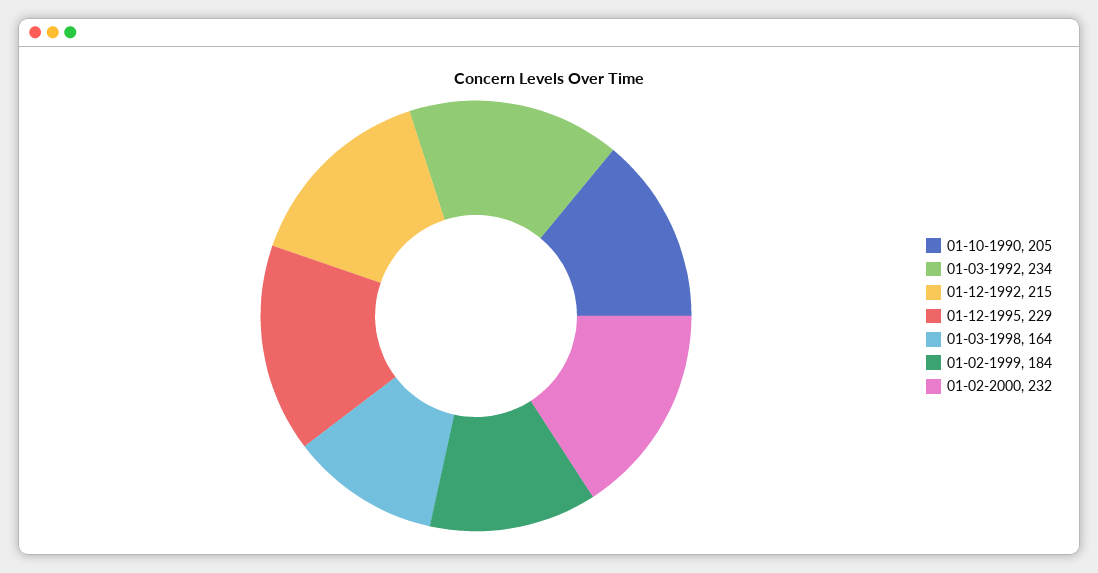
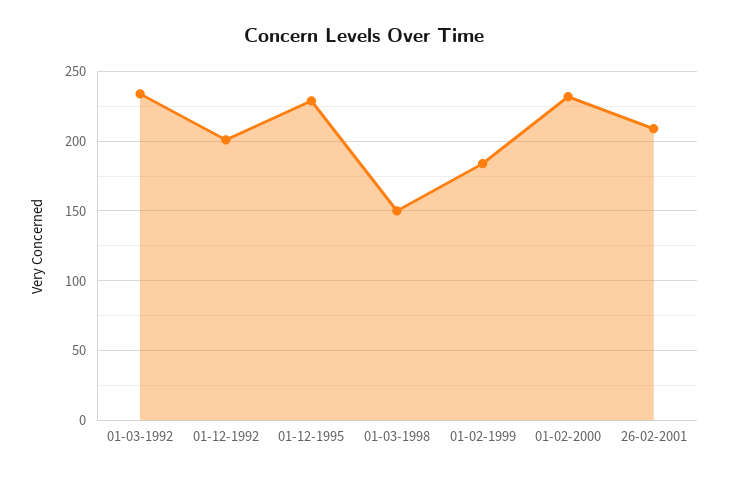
01-10-1990: 205 -> none
01-12-1992: 215 -> 200
01-03-1998: 164 -> 150
26-02-2001: none -> 210

